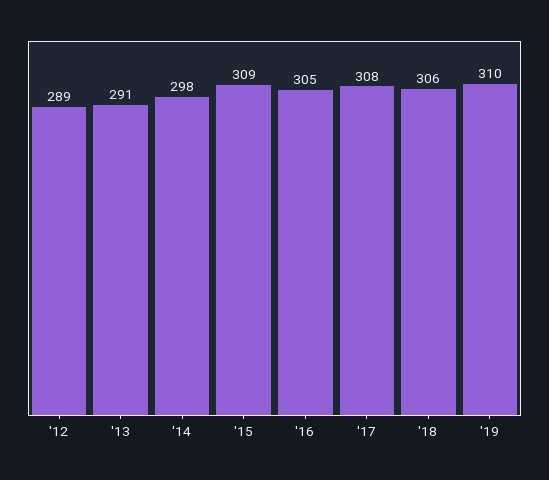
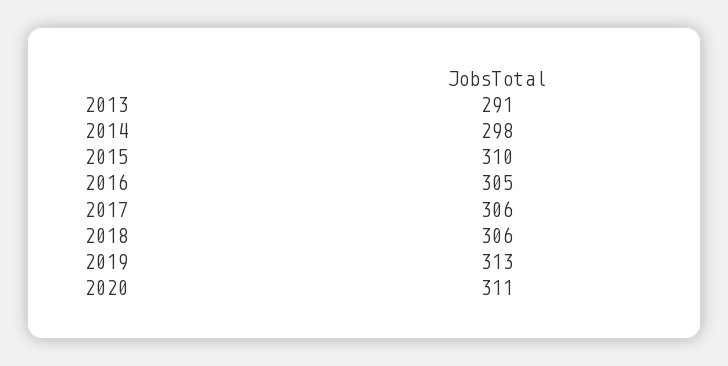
'12: 289 -> none
'15: 309 -> 310
'17: 308 -> 306
'19: 310 -> 313
2020: none -> 311

